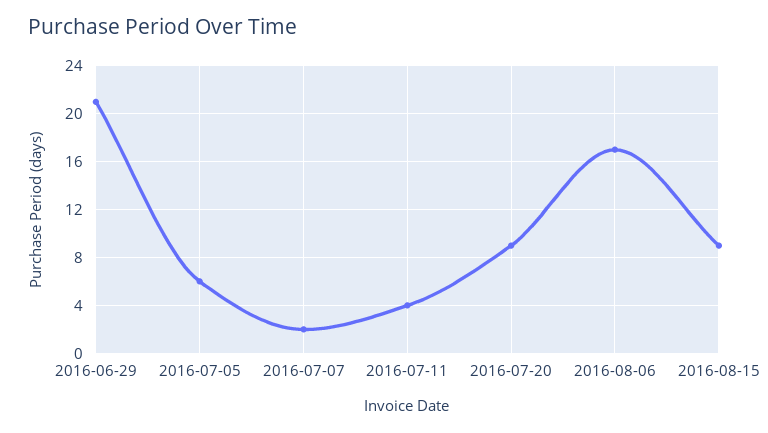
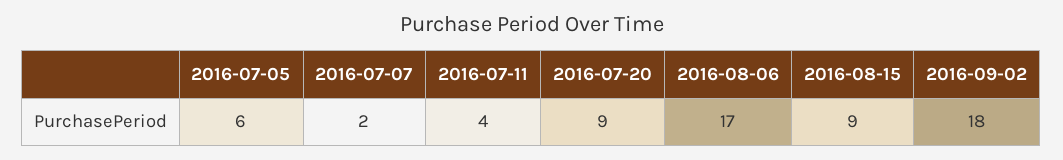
2016-06-29: 21 -> none
2016-09-02: none -> 18

